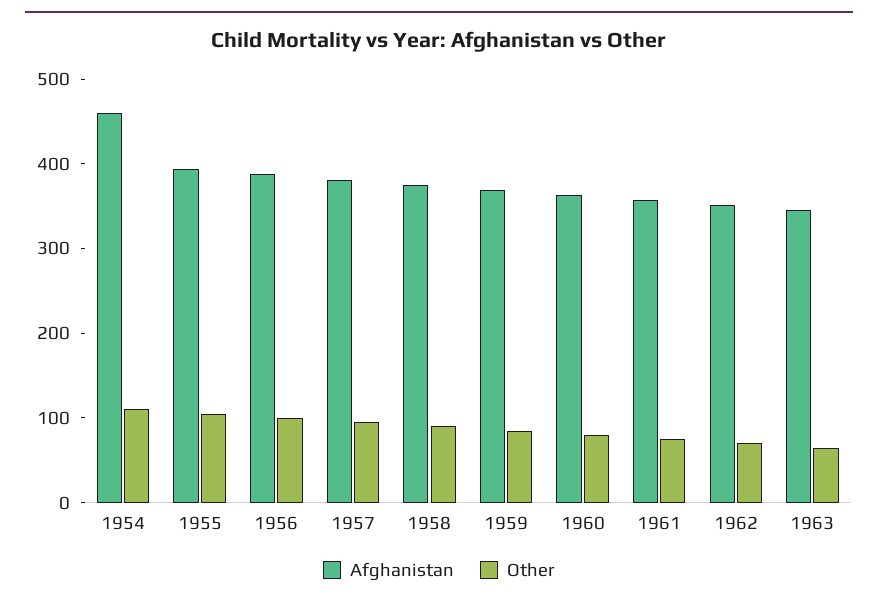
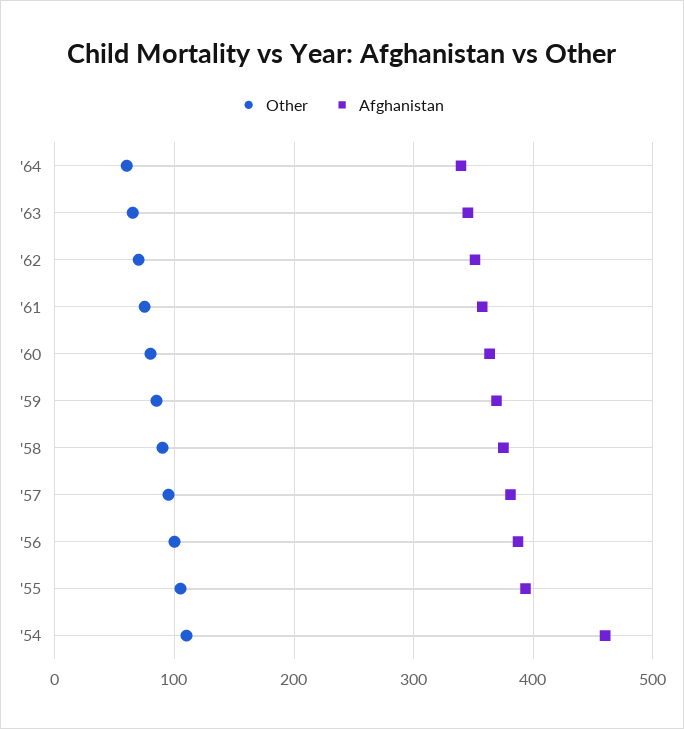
Other, '64: none -> 60
Afghanistan, '64: none -> 340

